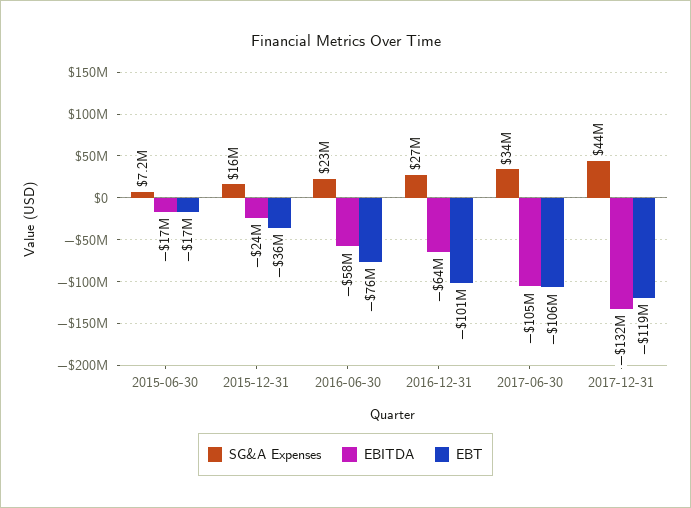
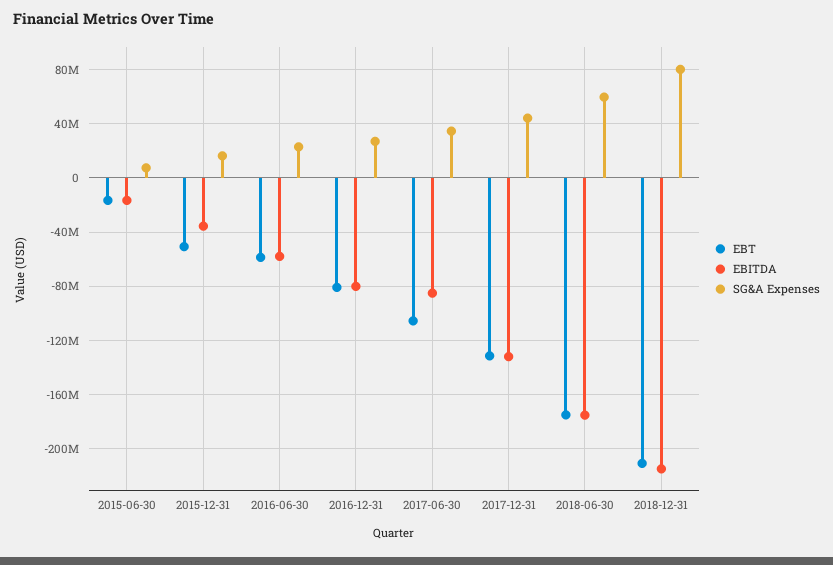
EBITDA, 2015-12-31: -24000000 -> -35000000
EBT, 2015-12-31: -36000000 -> -50000000
EBT, 2016-06-30: -76000000 -> -60000000
EBITDA, 2016-12-31: -64000000 -> -80000000
EBT, 2016-12-31: -101000000 -> -80000000
EBITDA, 2017-06-30: -105000000 -> -85000000
EBT, 2017-12-31: -119000000 -> -130000000
EBT, 2018-06-30: none -> -175000000
EBITDA, 2018-06-30: none -> -175000000
SG&A Expenses, 2018-06-30: none -> 60000000
EBT, 2018-12-31: none -> -210000000
EBITDA, 2018-12-31: none -> -215000000
SG&A Expenses, 2018-12-31: none -> 80000000

